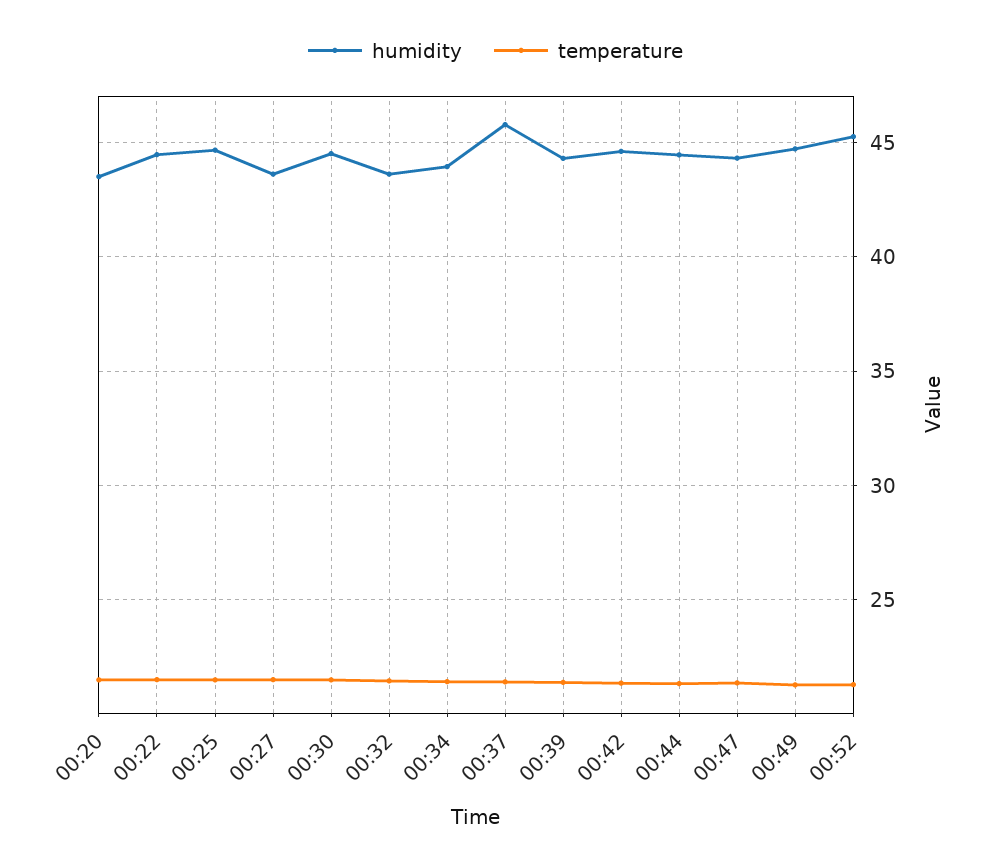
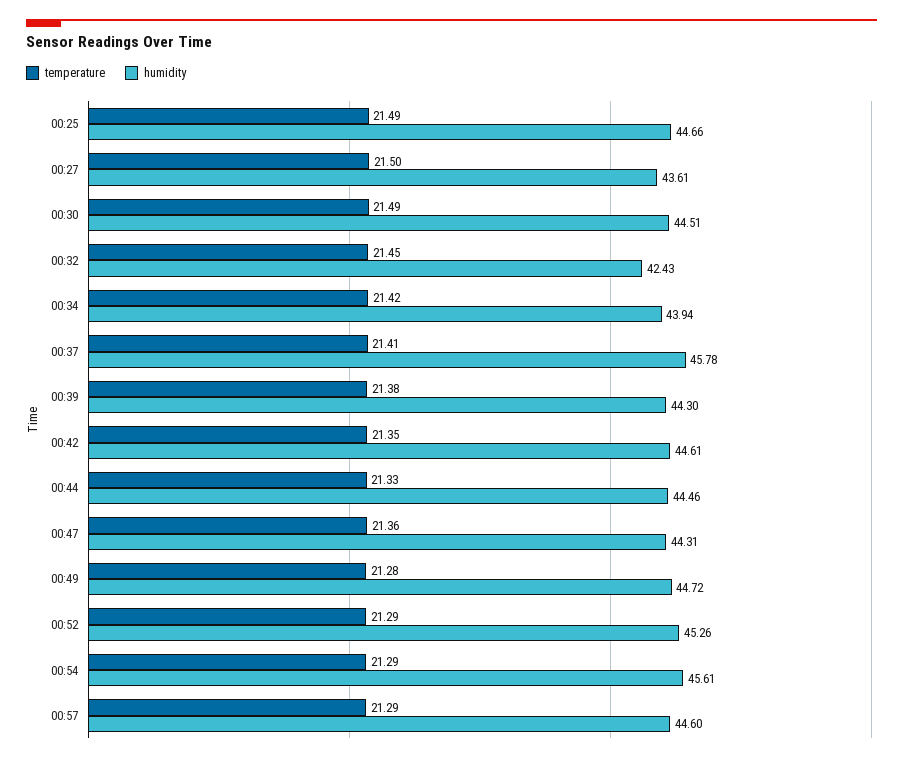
humidity, 00:20: 43.5 -> none
temperature, 00:20: 21.5 -> none
humidity, 00:22: 44.5 -> none
temperature, 00:22: 21.5 -> none
humidity, 00:32: 43.5 -> 42.43
temperature, 00:54: none -> 21.29
humidity, 00:54: none -> 45.61
temperature, 00:57: none -> 21.29
humidity, 00:57: none -> 44.6

